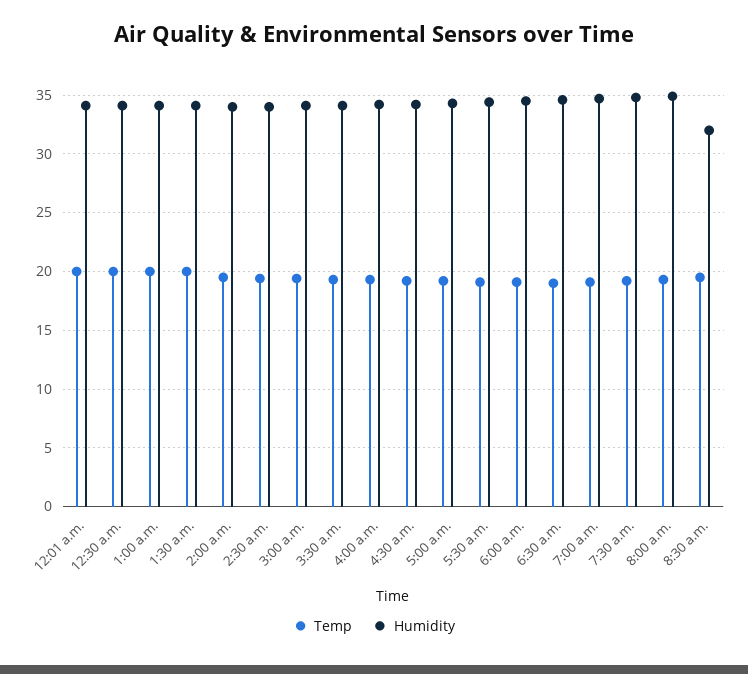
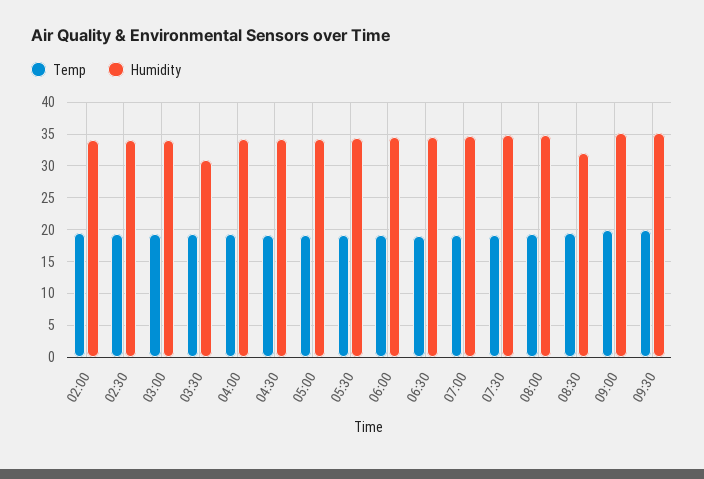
Temp, 12:01 a.m.: 20 -> none
Humidity, 12:01 a.m.: 34 -> none
Temp, 12:30 a.m.: 20 -> none
Humidity, 12:30 a.m.: 34 -> none
Temp, 1:00 a.m.: 20 -> none
Humidity, 1:00 a.m.: 34 -> none
Temp, 1:30 a.m.: 20 -> none
Humidity, 1:30 a.m.: 34 -> none
Humidity, 3:30 a.m.: 34 -> 31
Temp, 09:00: none -> 20
Humidity, 09:00: none -> 35
Temp, 09:30: none -> 20
Humidity, 09:30: none -> 35

